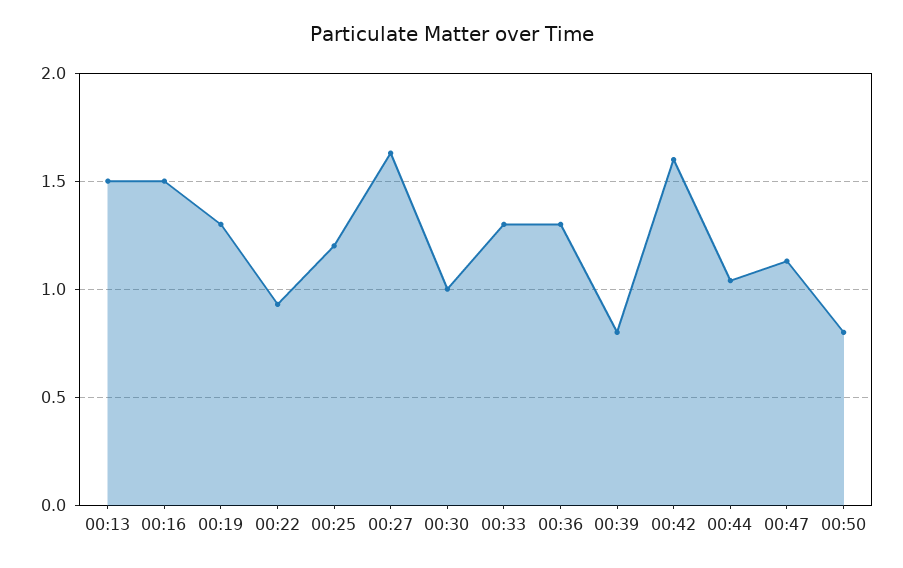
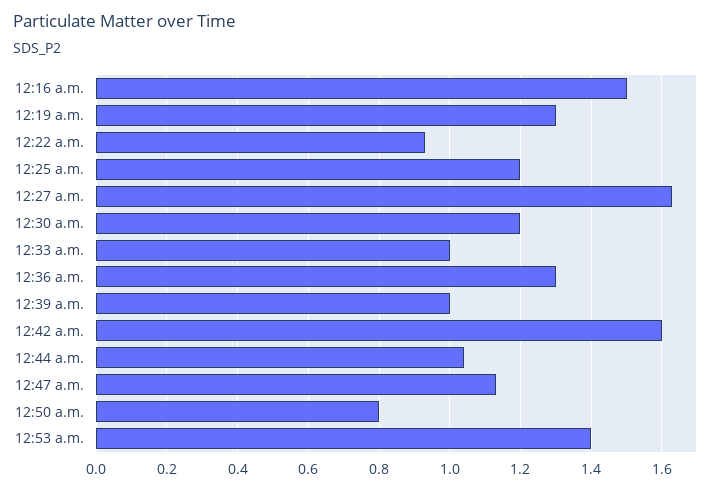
00:13: 1.5 -> none
00:30: 1 -> 1.2
00:33: 1.3 -> 1
00:39: 0.8 -> 1
12:53 a.m.: none -> 1.4

